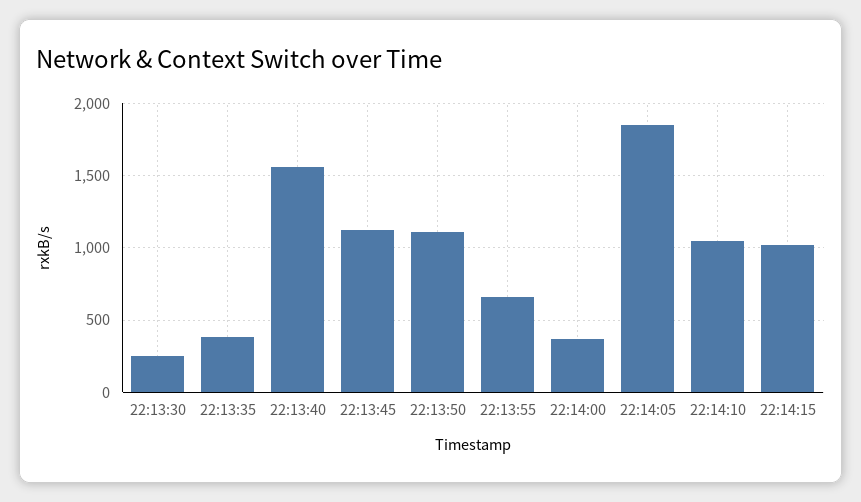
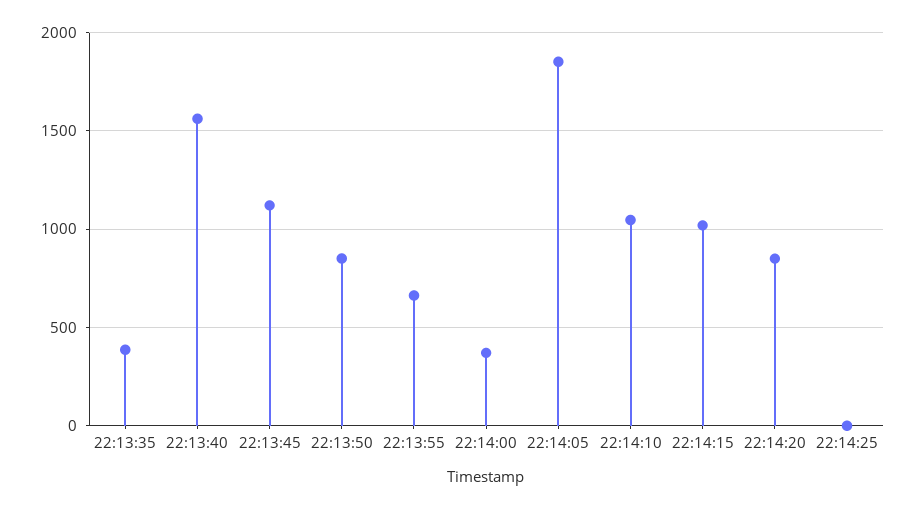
22:13:30: 250 -> none
22:13:50: 1100 -> 850
22:14:20: none -> 850
22:14:25: none -> 0

